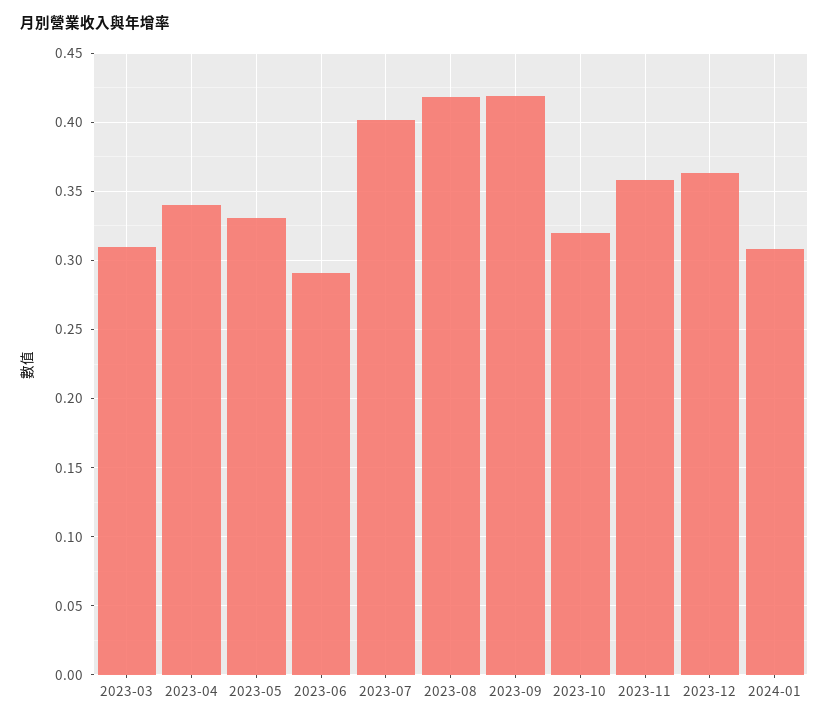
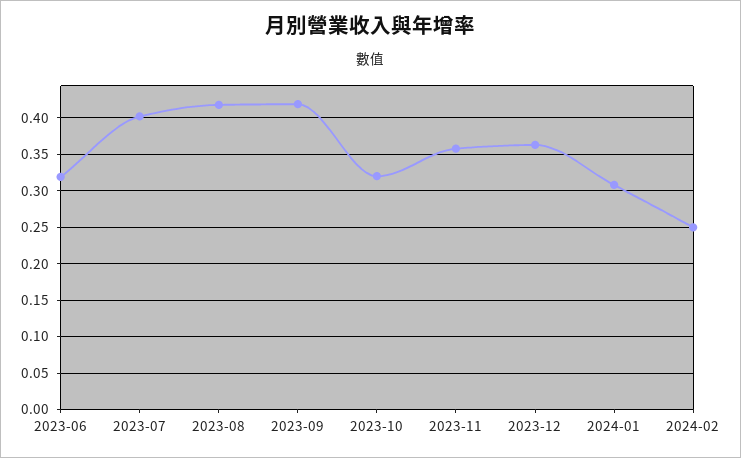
2023-03: 0.31 -> none
2023-04: 0.34 -> none
2023-05: 0.33 -> none
2023-06: 0.29 -> 0.32
2024-02: none -> 0.25

